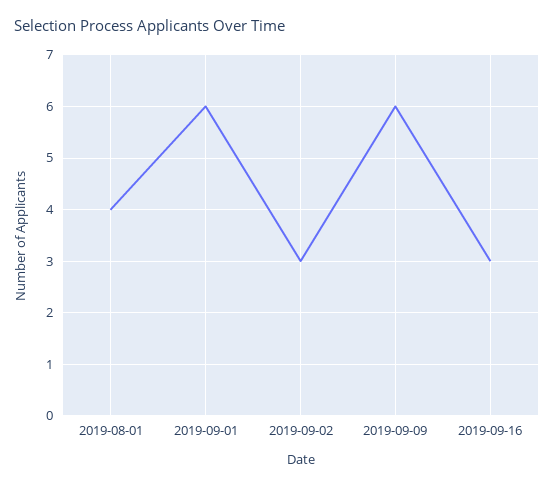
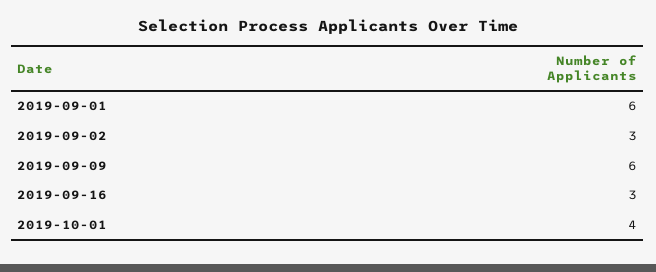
2019-08-01: 4 -> none
2019-10-01: none -> 4

